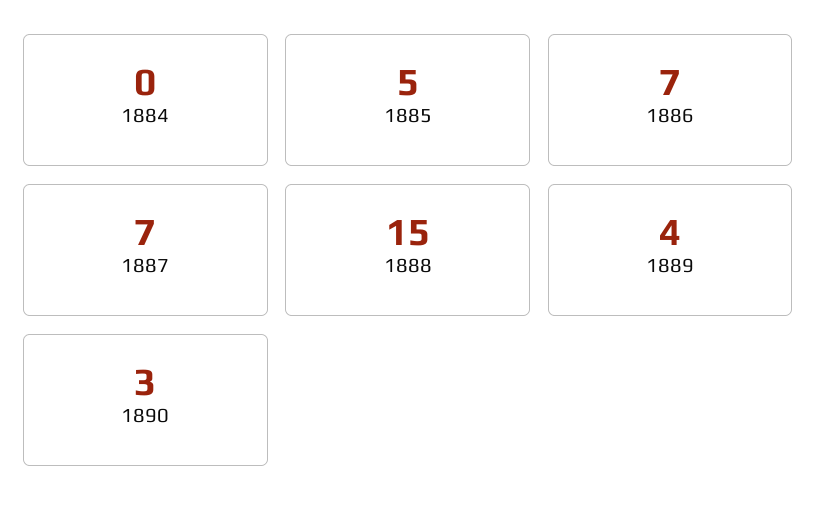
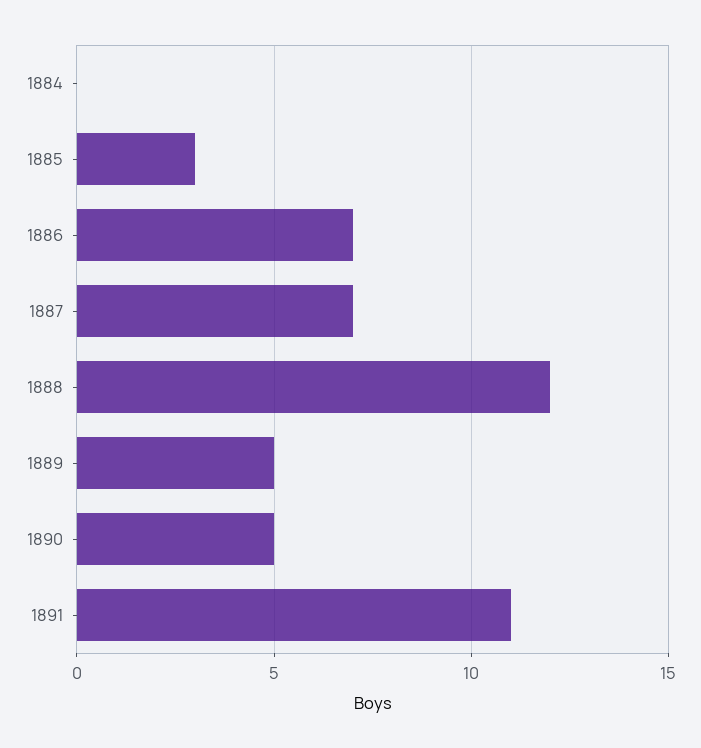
1885: 5 -> 3
1888: 15 -> 12
1889: 4 -> 5
1890: 3 -> 5
1891: none -> 11

